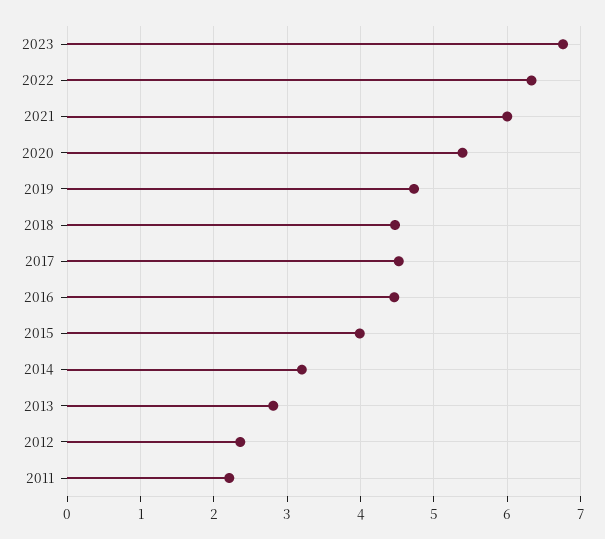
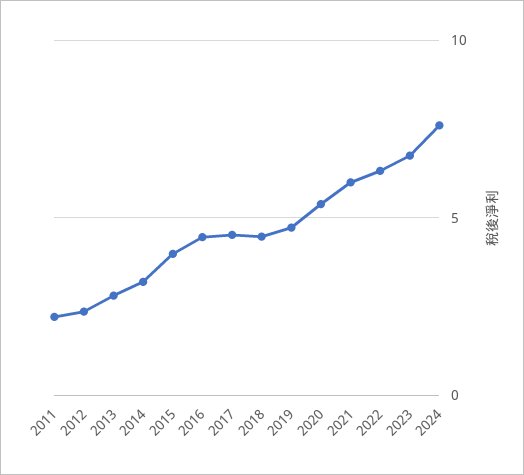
2024: none -> 7.5

